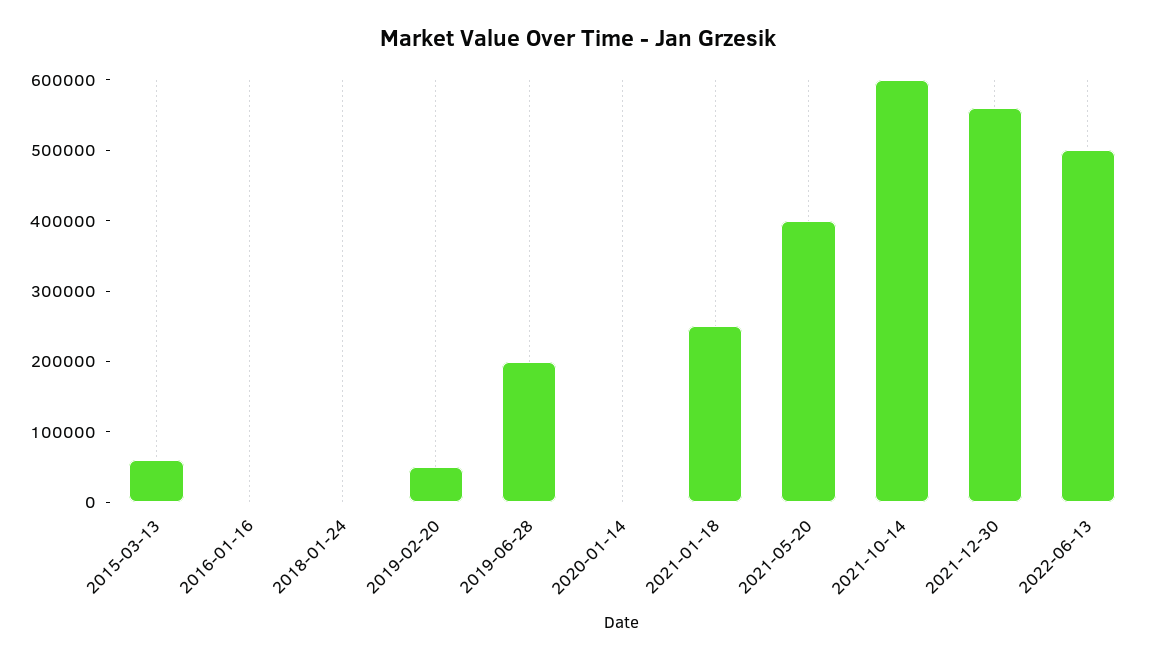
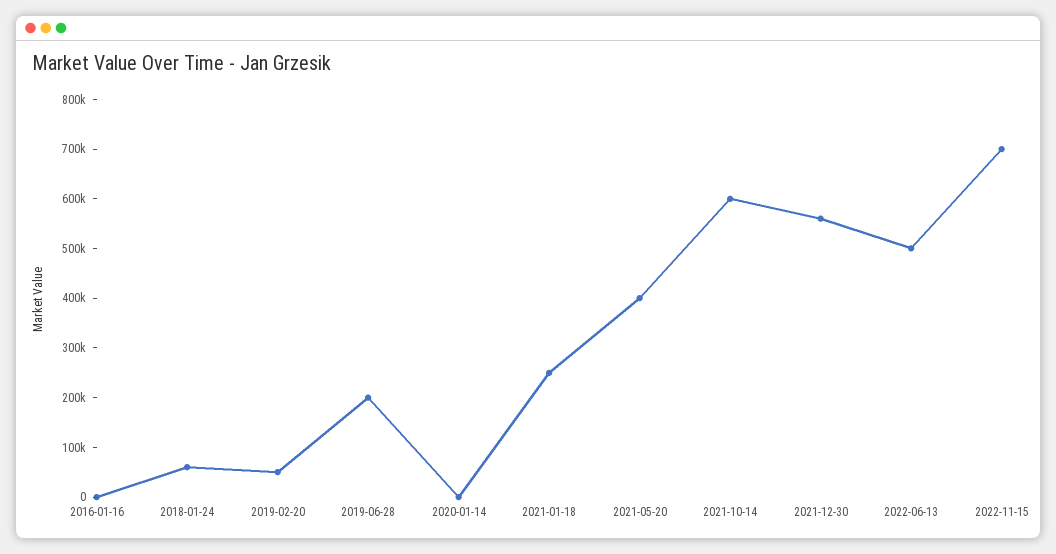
2015-03-13: 60000 -> none
2018-01-24: 0 -> 60000
2022-11-15: none -> 700000

